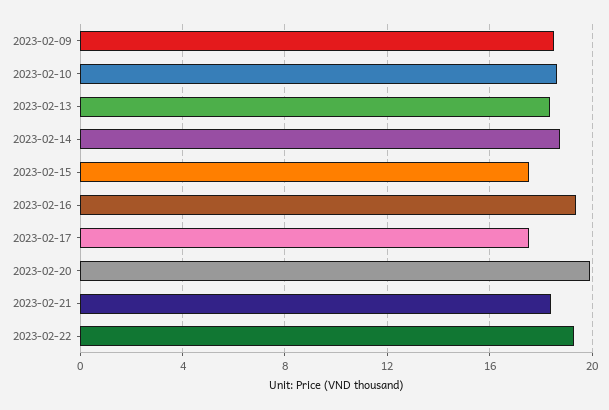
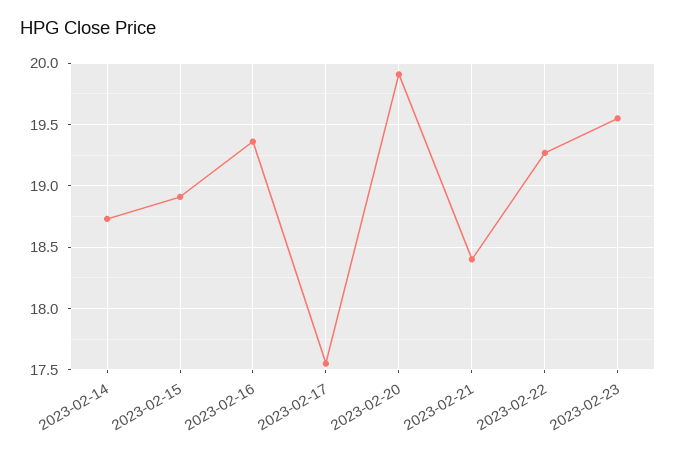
2023-02-09: 18.5 -> none
2023-02-10: 18.5 -> none
2023-02-13: 18.5 -> none
2023-02-15: 17.5 -> 18.9
2023-02-23: none -> 19.55

